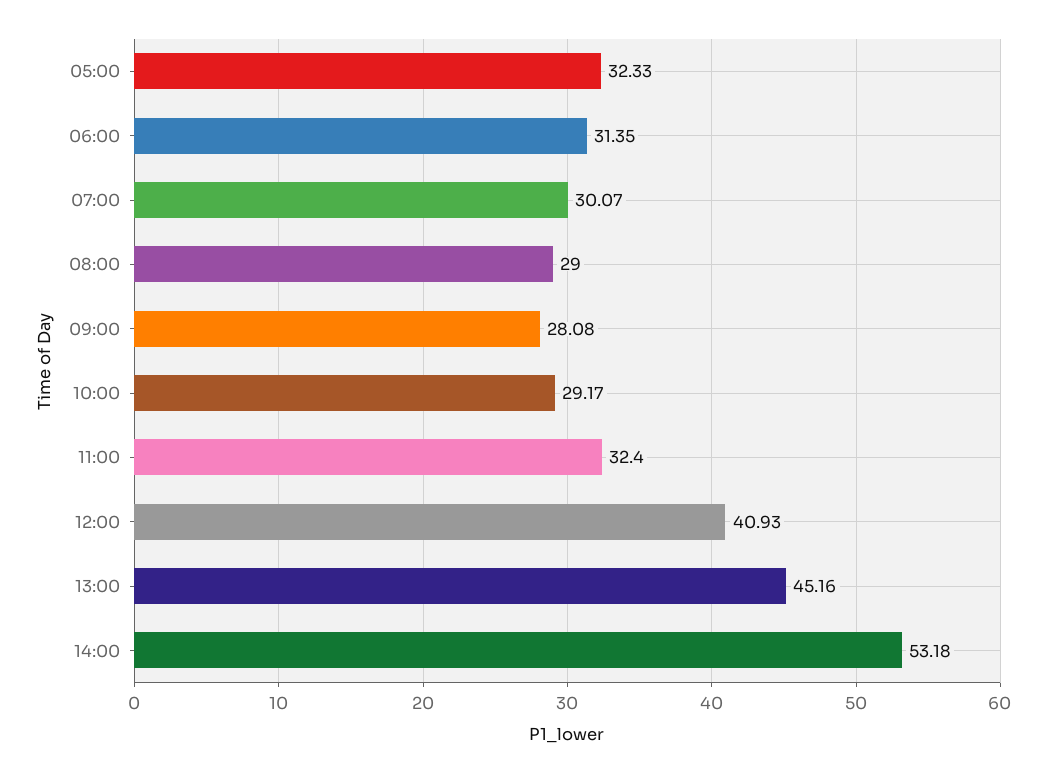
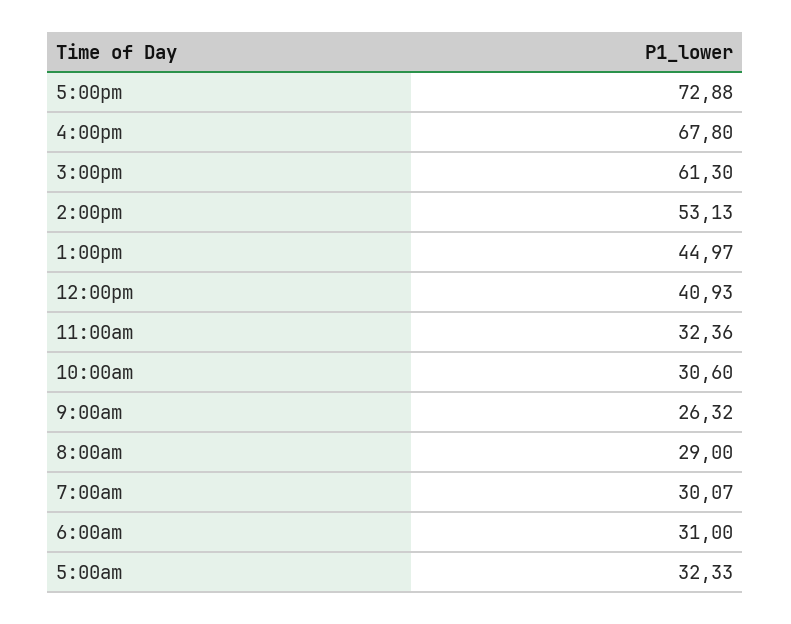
06:00: 31.35 -> 31
09:00: 28.08 -> 26.32
10:00: 29.17 -> 30.6
11:00: 32.4 -> 32.36
13:00: 45.16 -> 44.97
14:00: 53.18 -> 53.13
5:00pm: none -> 72.88
4:00pm: none -> 67.8
3:00pm: none -> 61.3

